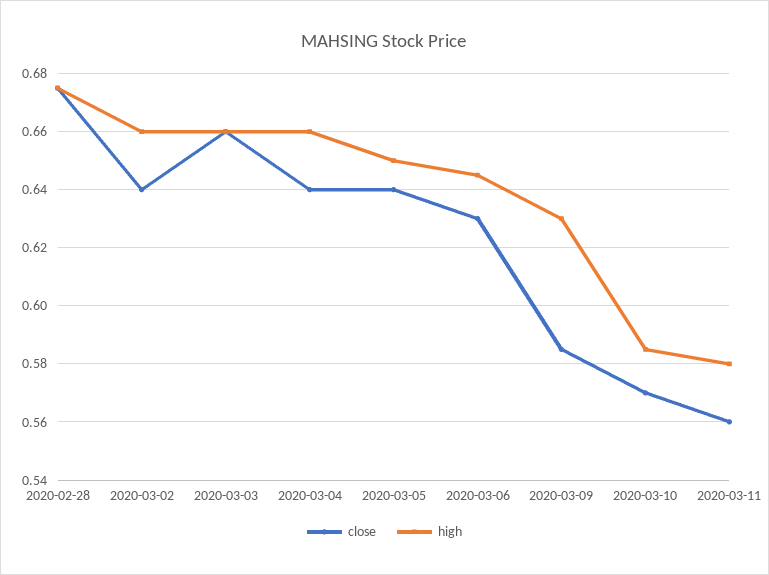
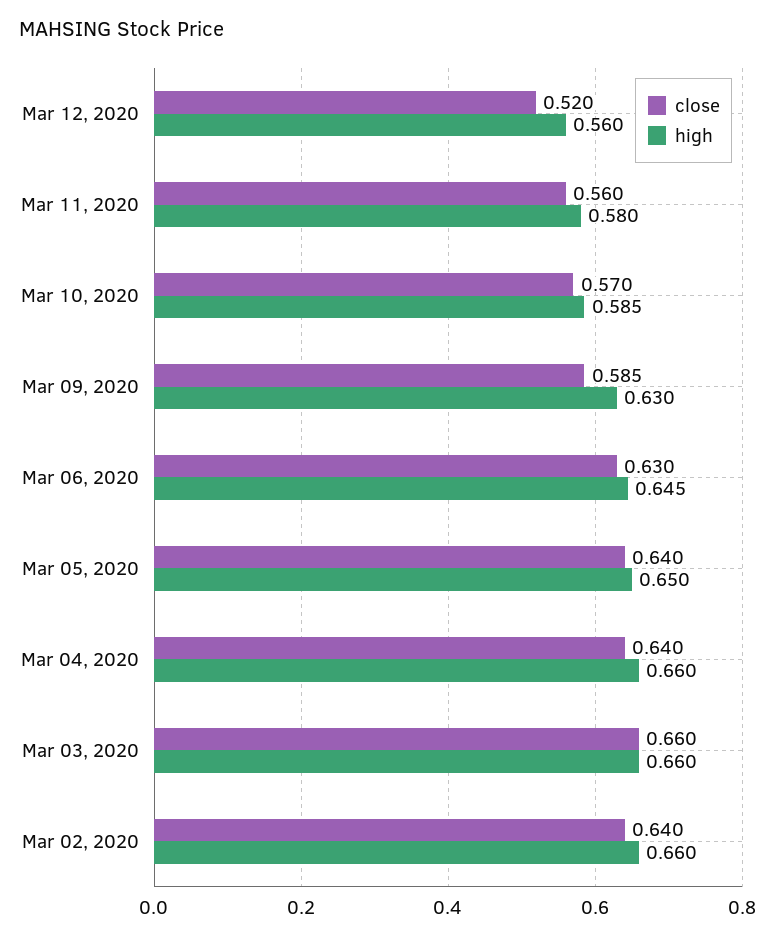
close, 2020-02-28: 0.675 -> none
high, 2020-02-28: 0.675 -> none
close, Mar 12, 2020: none -> 0.52
high, Mar 12, 2020: none -> 0.56

